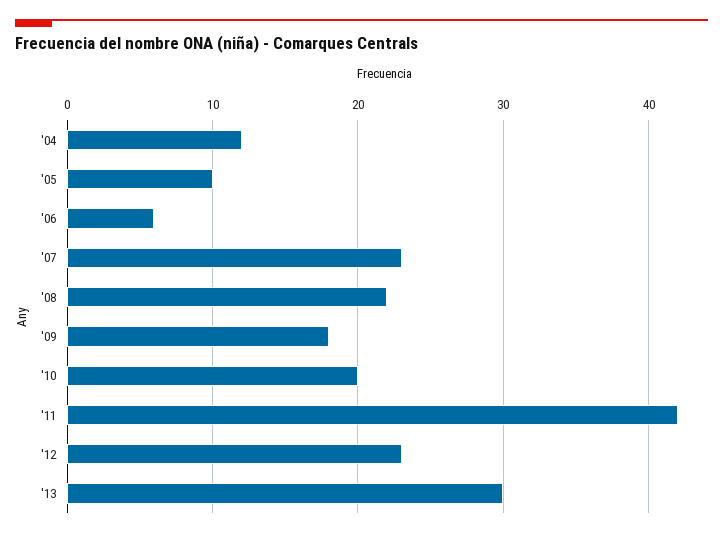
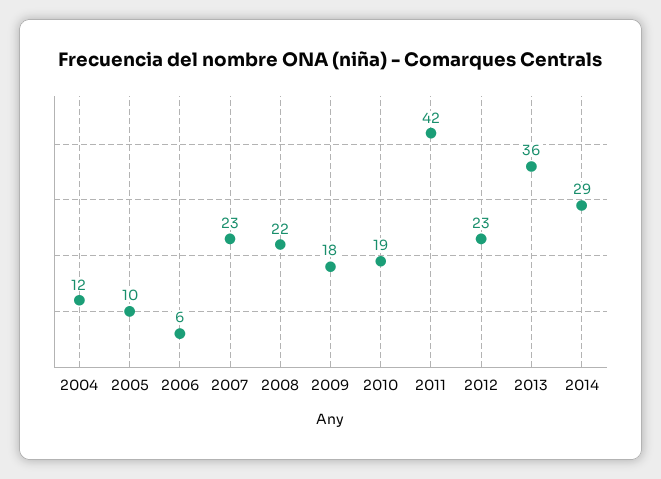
'10: 20 -> 19
'13: 30 -> 36
2014: none -> 29

